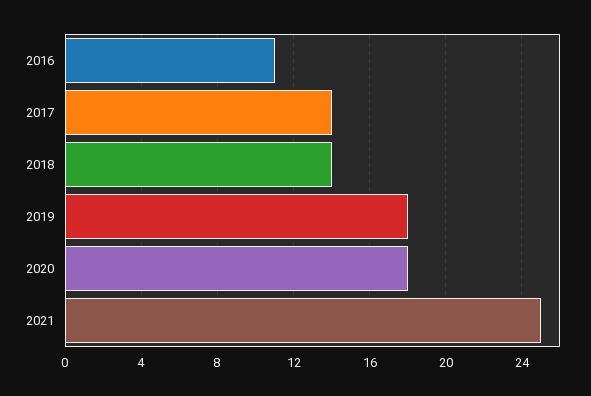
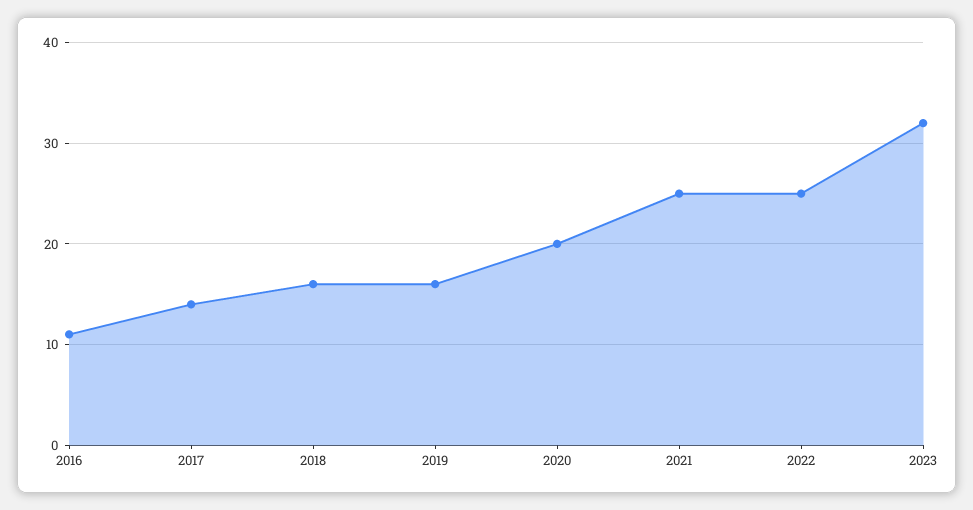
2018: 14 -> 16
2019: 18 -> 16
2020: 18 -> 20
2022: none -> 25
2023: none -> 32

